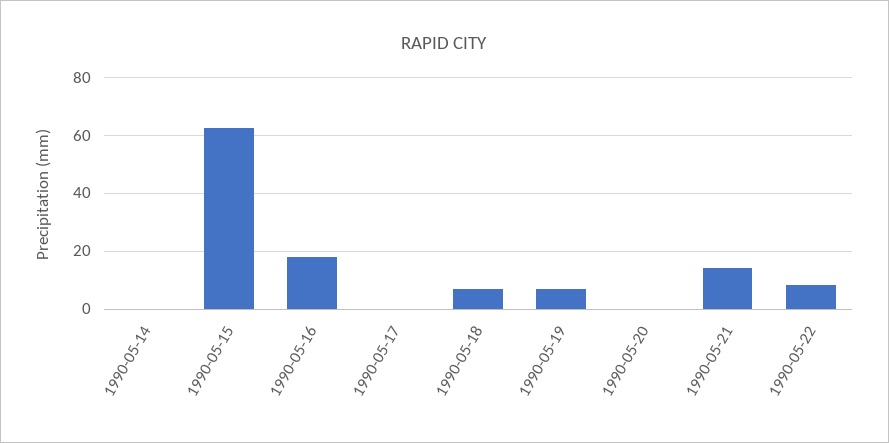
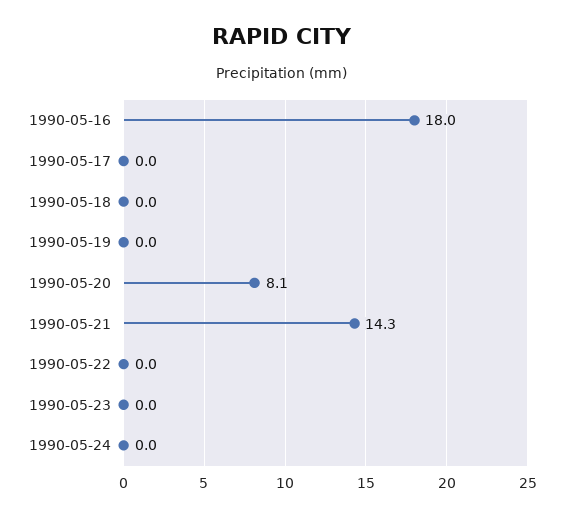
1990-05-14: 0 -> none
1990-05-15: 62.5 -> none
1990-05-18: 7.5 -> 0
1990-05-19: 7.5 -> 0
1990-05-20: 0 -> 8.1
1990-05-22: 7.5 -> 0
1990-05-23: none -> 0
1990-05-24: none -> 0

